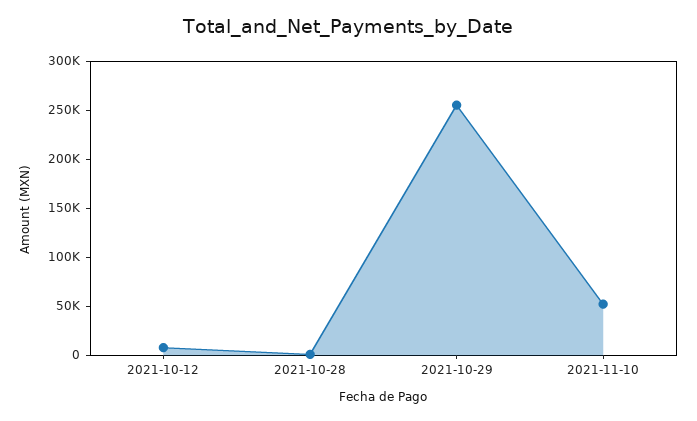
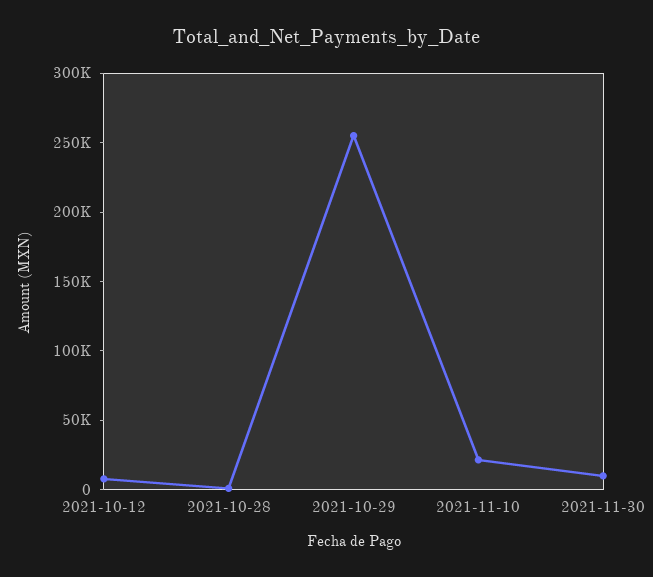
2021-11-10: 50000 -> 20000
2021-11-30: none -> 10000

